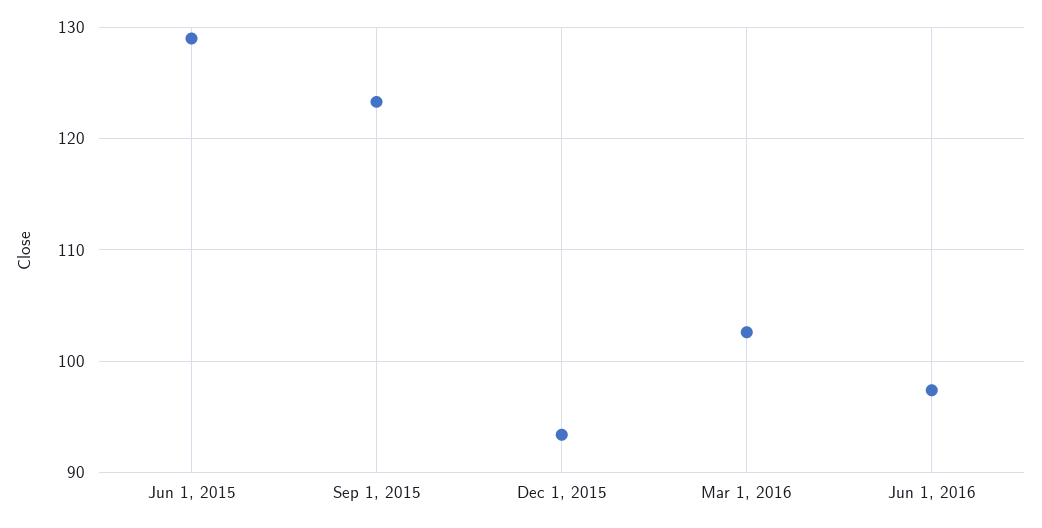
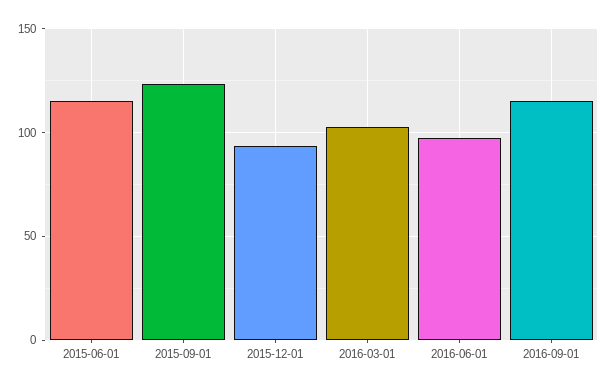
Jun 1, 2015: 129 -> 115
2016-09-01: none -> 115

